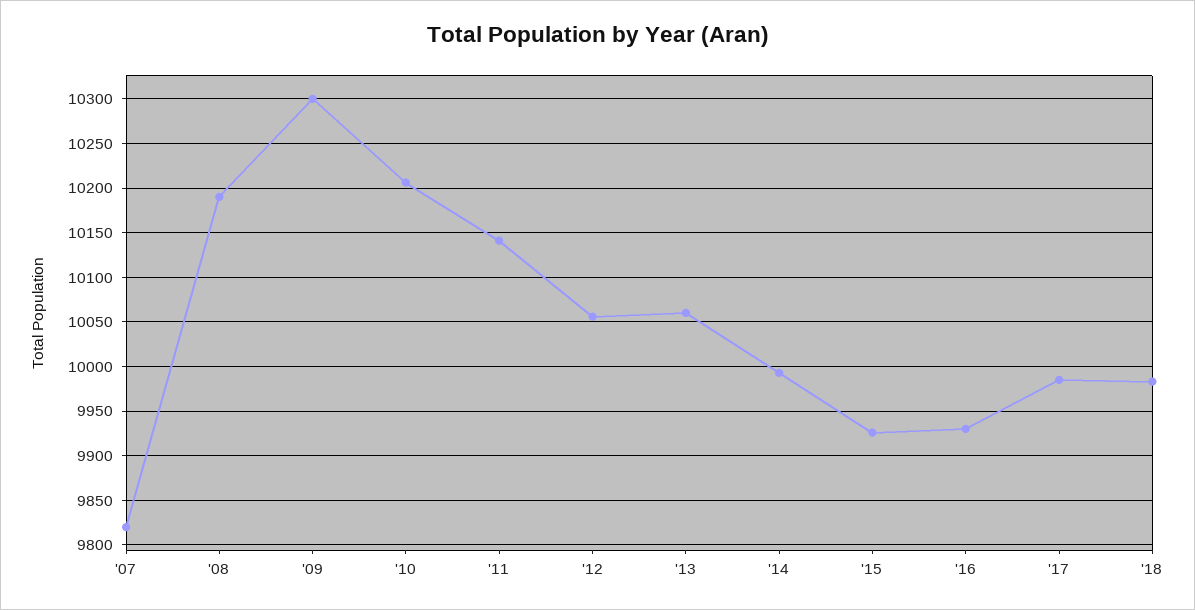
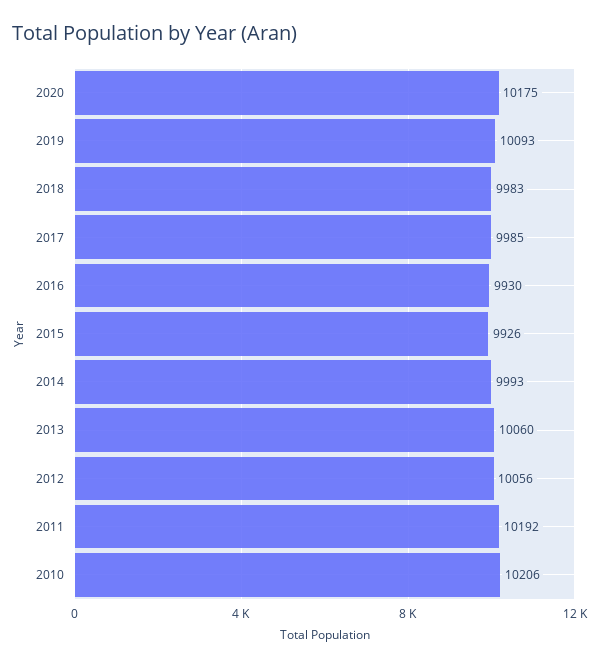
'07: 9820 -> none
'08: 10190 -> none
'09: 10300 -> none
'11: 10140 -> 10192
2020: none -> 10175
2019: none -> 10093

